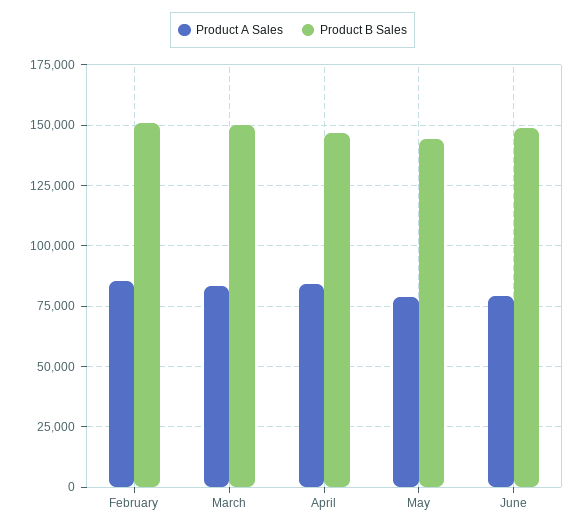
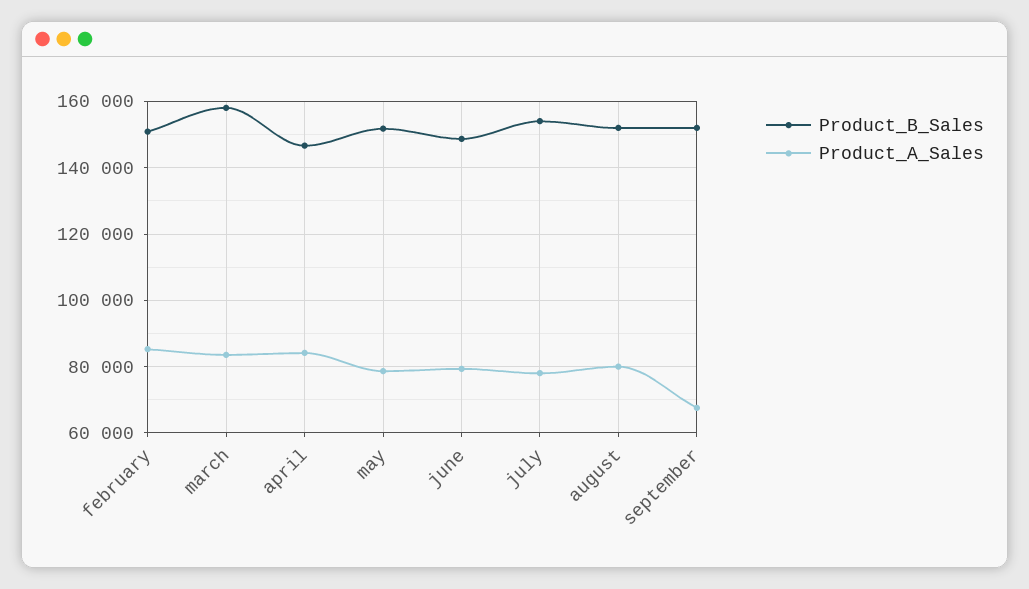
Product B Sales, March: 150000 -> 158000
Product B Sales, May: 145000 -> 152000
Product B Sales, july: none -> 154000
Product A Sales, july: none -> 78000
Product B Sales, august: none -> 152000
Product A Sales, august: none -> 80000
Product B Sales, september: none -> 152000
Product A Sales, september: none -> 68000

